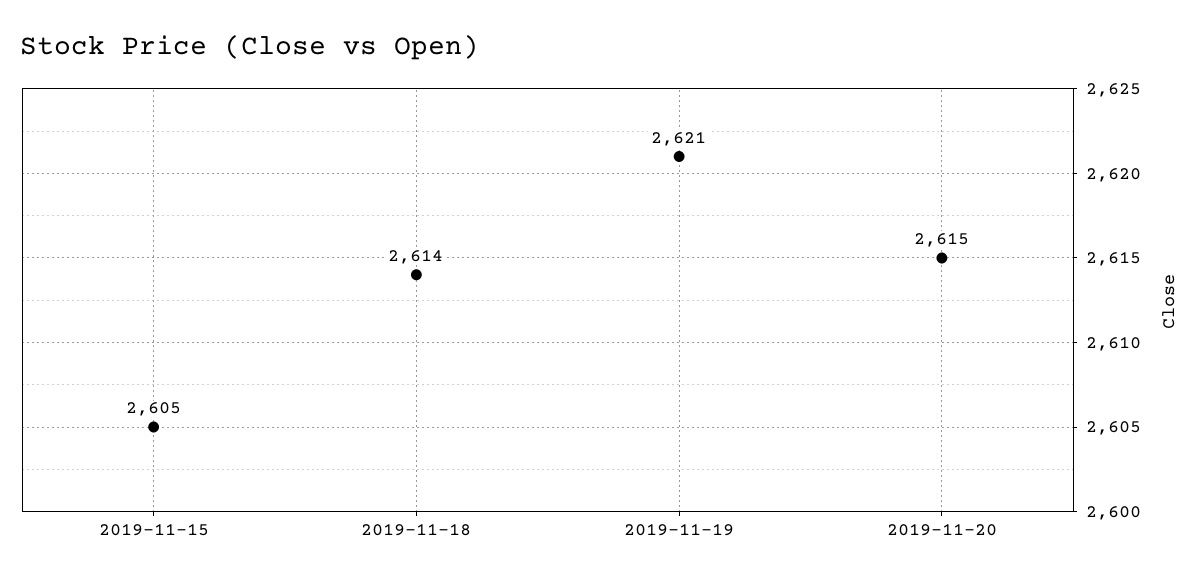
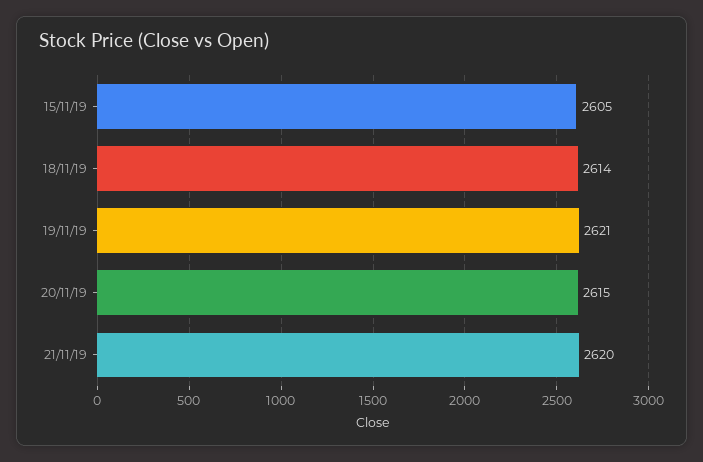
21/11/19: none -> 2620

